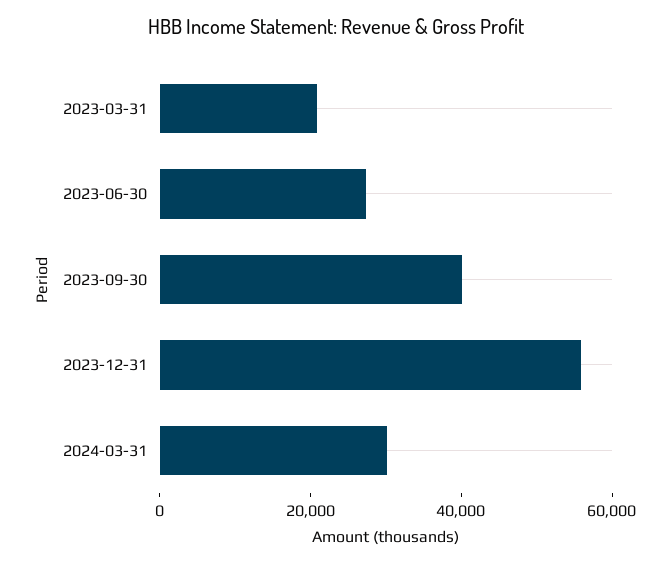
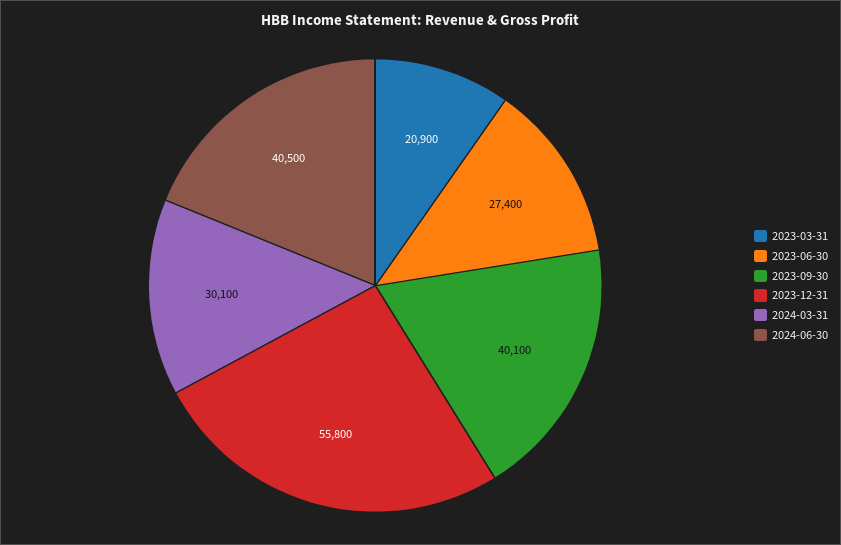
2024-06-30: none -> 40500

